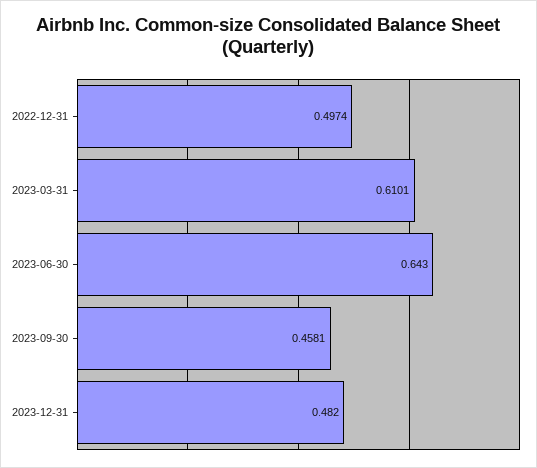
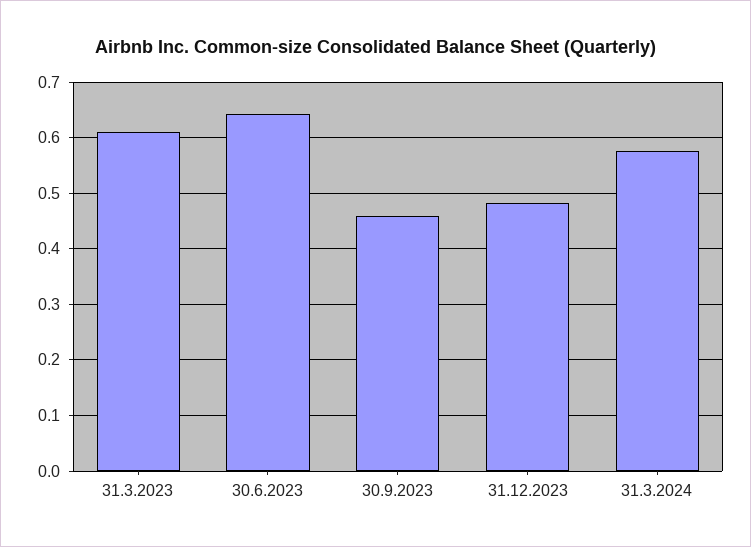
2022-12-31: 0.4974 -> none
31.3.2024: none -> 0.58

